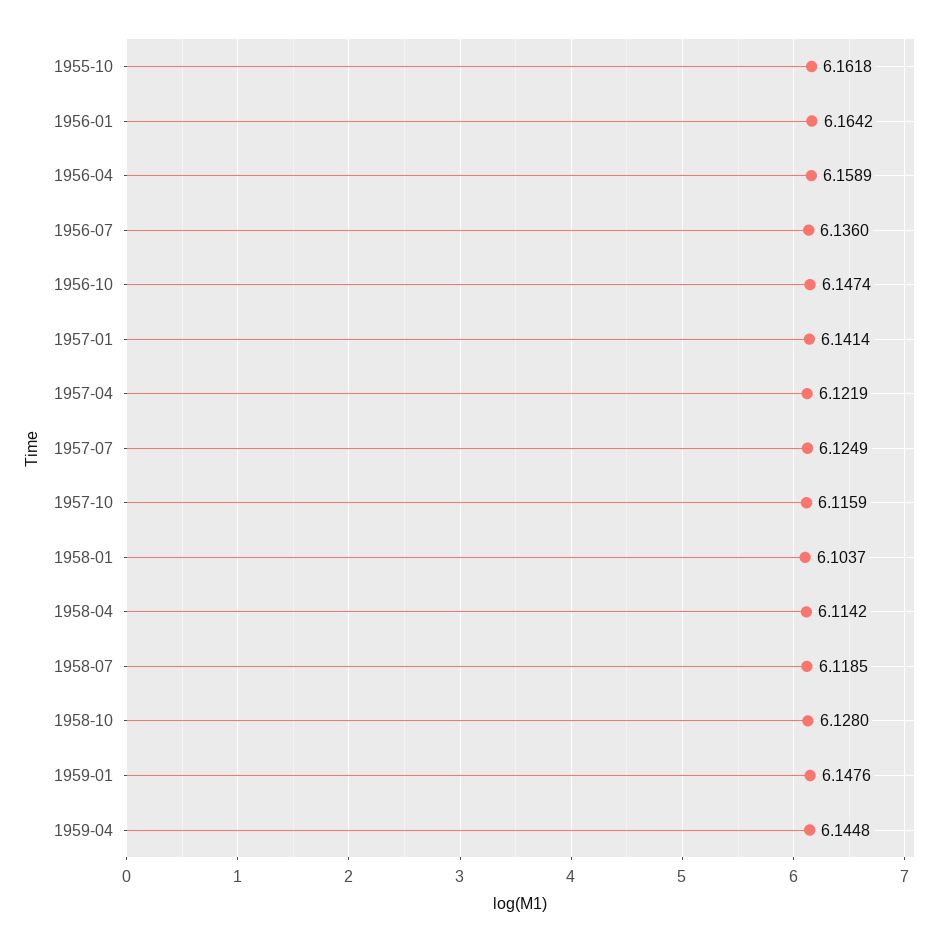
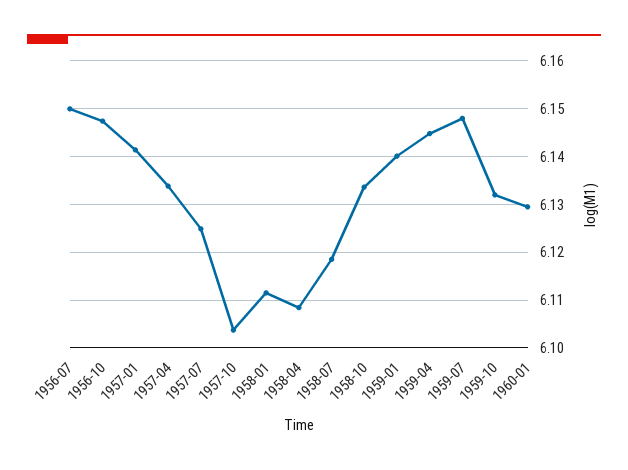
1955-10: 6.1618 -> none
1956-01: 6.1642 -> none
1956-04: 6.1589 -> none
1956-07: 6.136 -> 6.15
1957-04: 6.1219 -> 6.134
1957-10: 6.1159 -> 6.104
1958-01: 6.1037 -> 6.112
1958-04: 6.1142 -> 6.108
1958-10: 6.128 -> 6.134
1959-01: 6.1476 -> 6.14
1959-07: none -> 6.148
1959-10: none -> 6.132
1960-01: none -> 6.13

